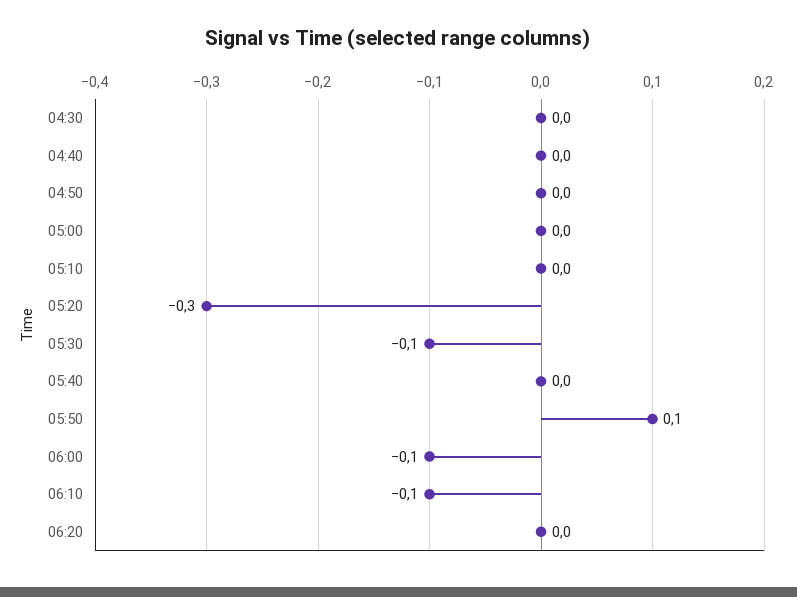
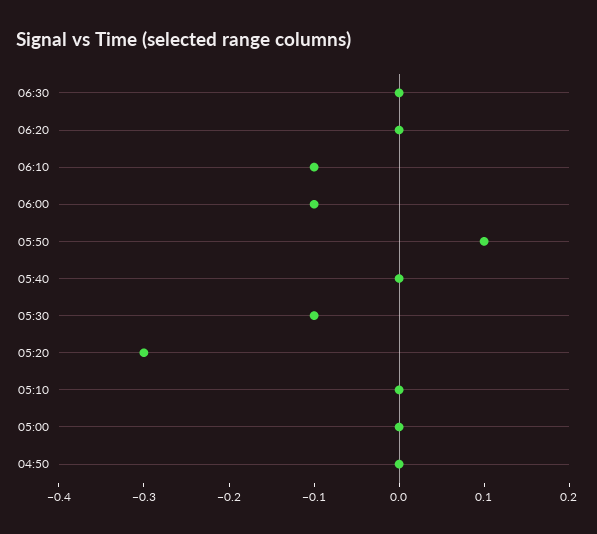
04:30: 0 -> none
04:40: 0 -> none
06:30: none -> 0

